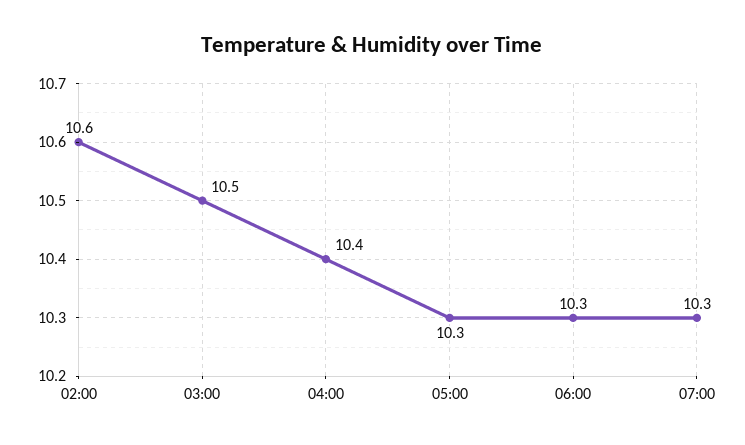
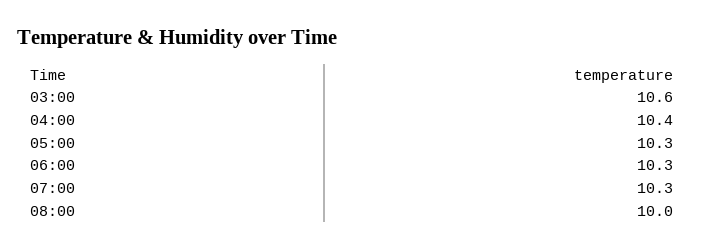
02:00: 10.6 -> none
03:00: 10.5 -> 10.6
08:00: none -> 10

